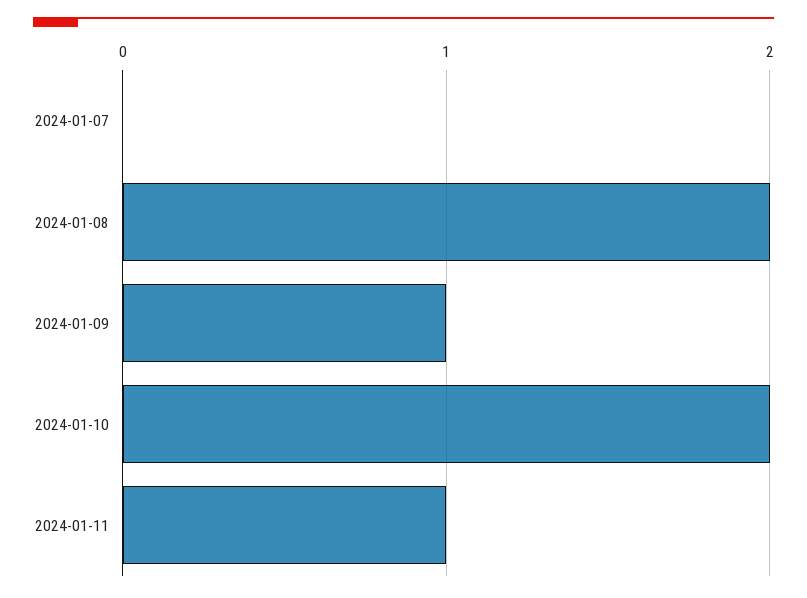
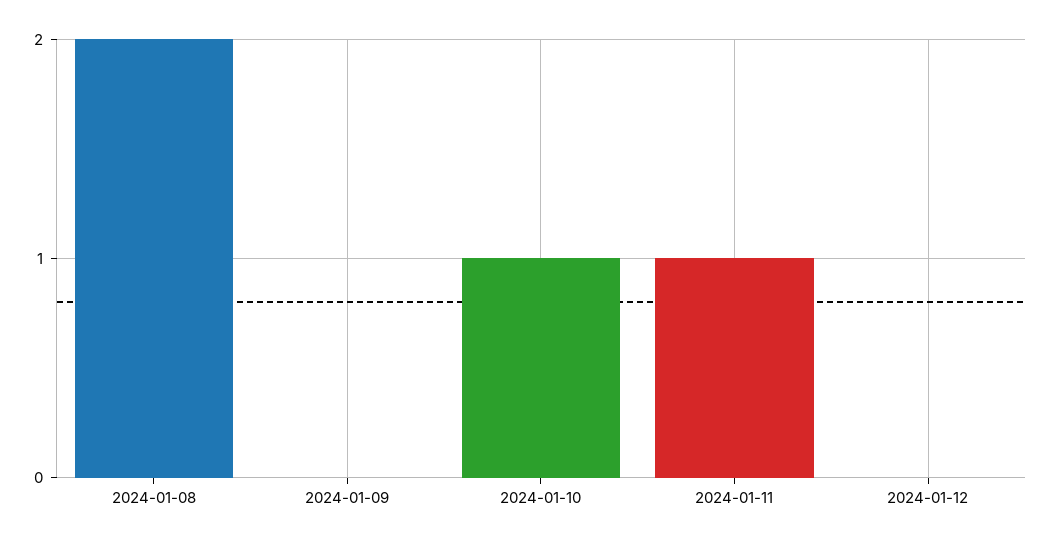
2024-01-07: 0 -> none
2024-01-09: 1 -> 0
2024-01-10: 2 -> 1
2024-01-12: none -> 0

